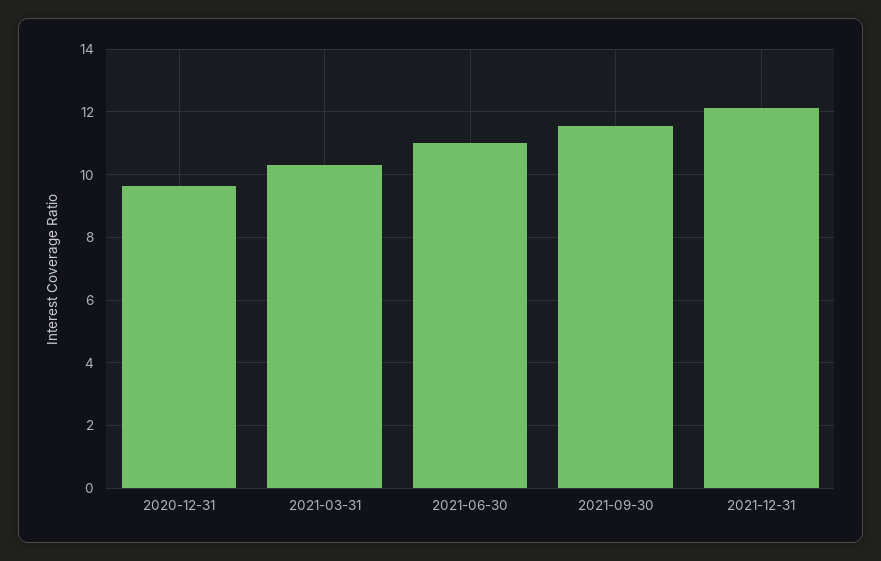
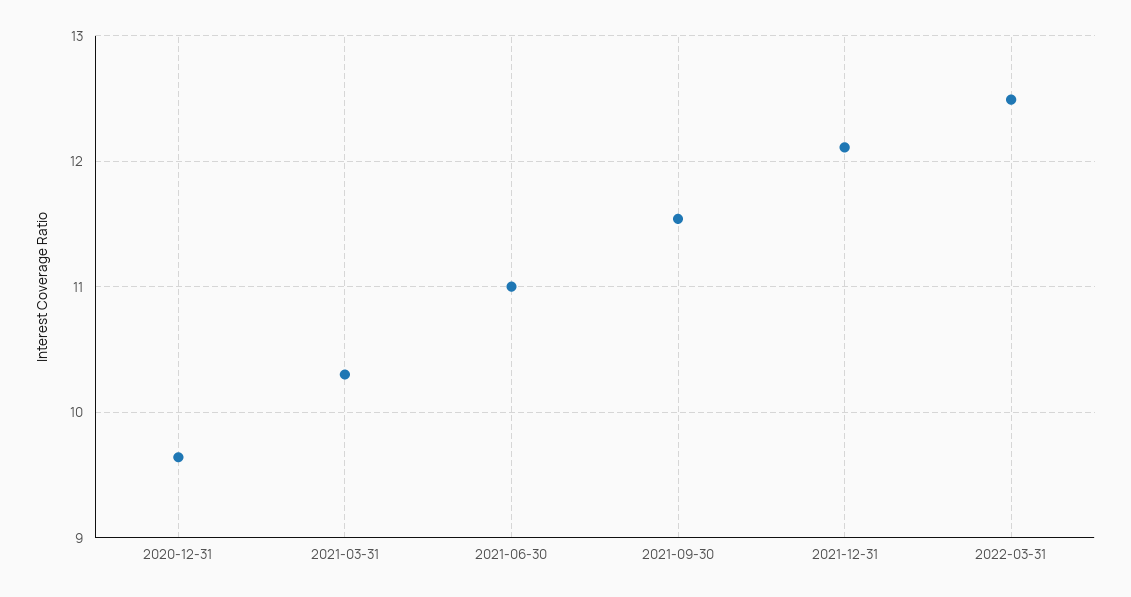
2022-03-31: none -> 12.5

